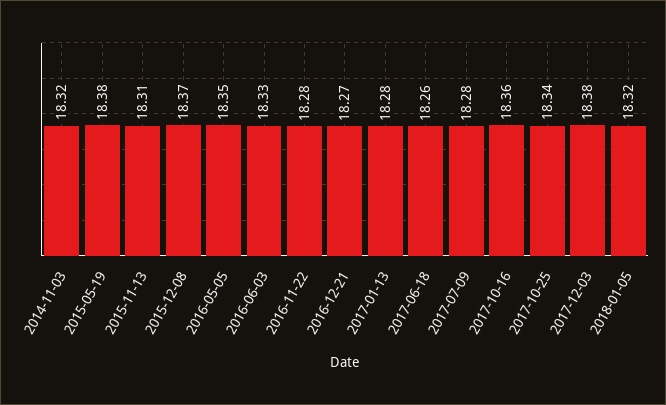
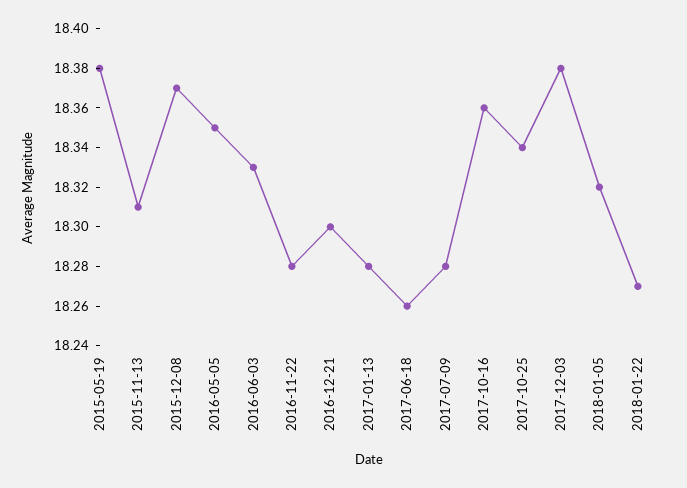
2014-11-03: 18.32 -> none
2016-12-21: 18.27 -> 18.3
2018-01-22: none -> 18.27

